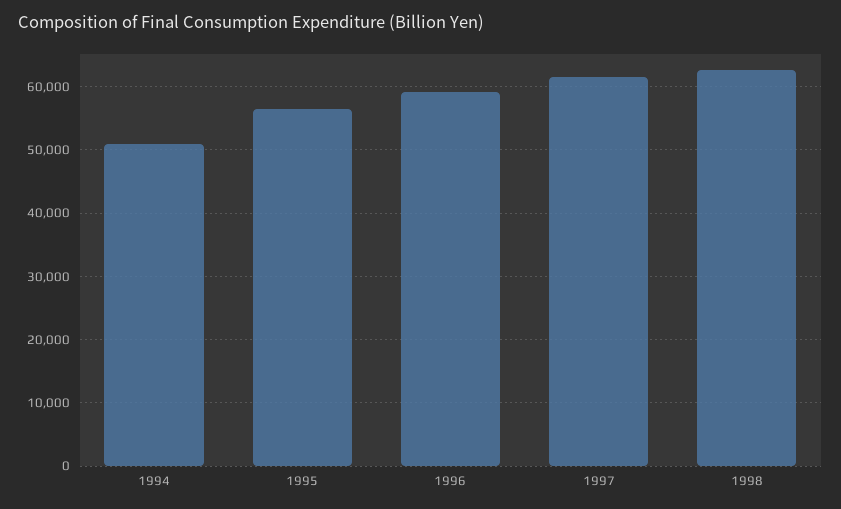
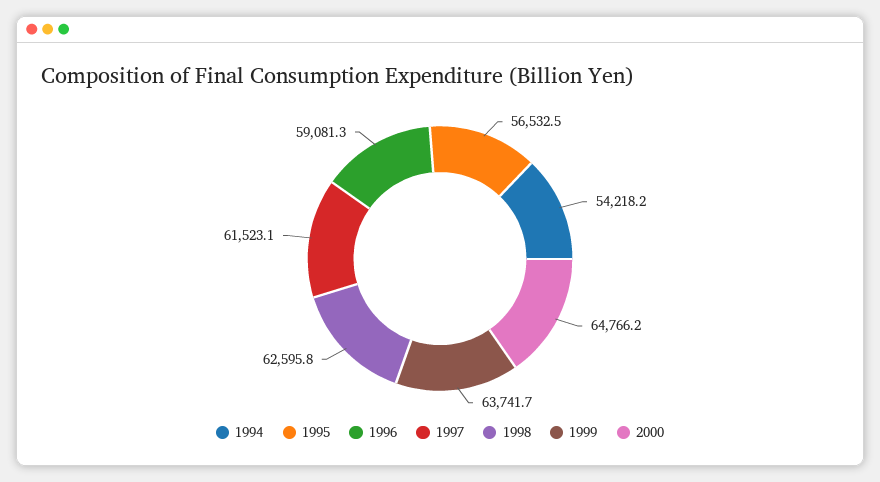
1994: 51000 -> 54218.2
1999: none -> 63741.7
2000: none -> 64766.2

